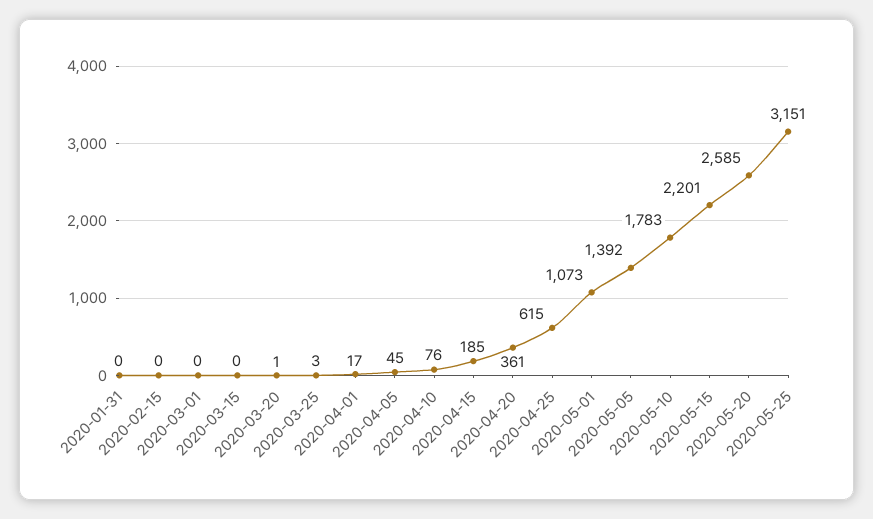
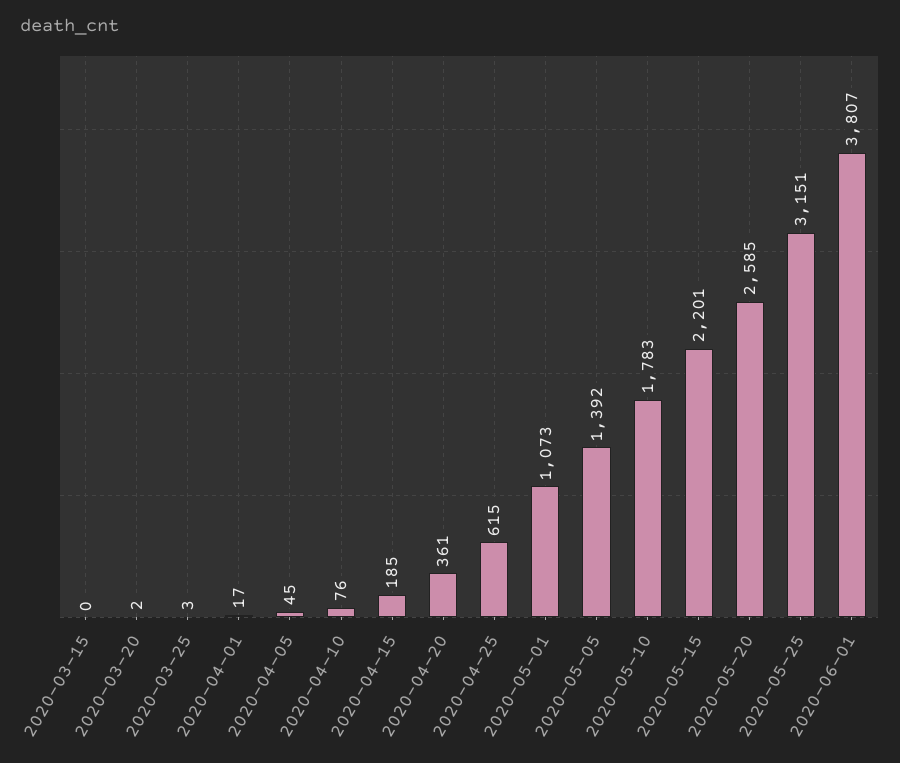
2020-01-31: 0 -> none
2020-02-15: 0 -> none
2020-03-01: 0 -> none
2020-03-20: 1 -> 2
2020-06-01: none -> 3807

